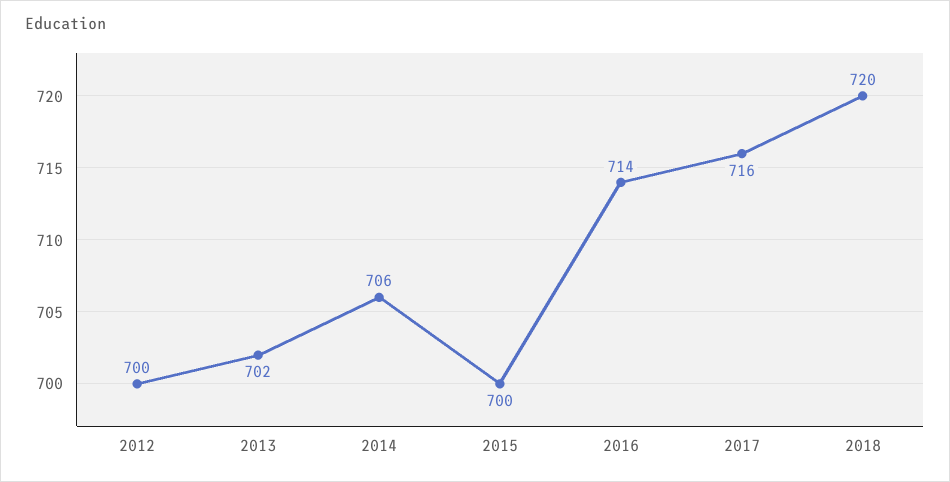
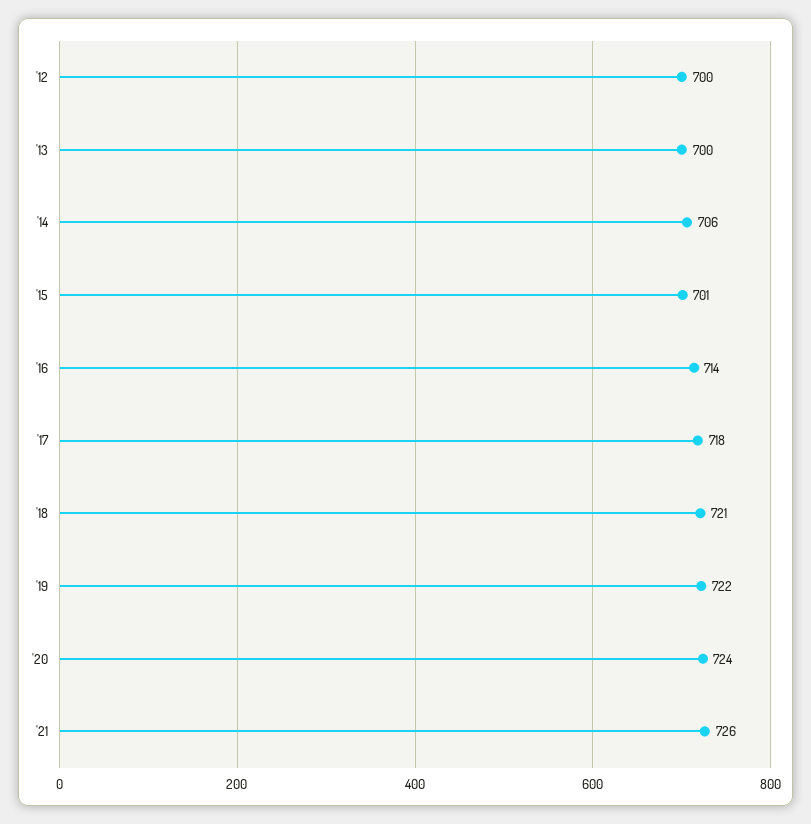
2013: 702 -> 700
2015: 700 -> 701
2017: 716 -> 718
2018: 720 -> 721
'19: none -> 722
'20: none -> 724
'21: none -> 726

